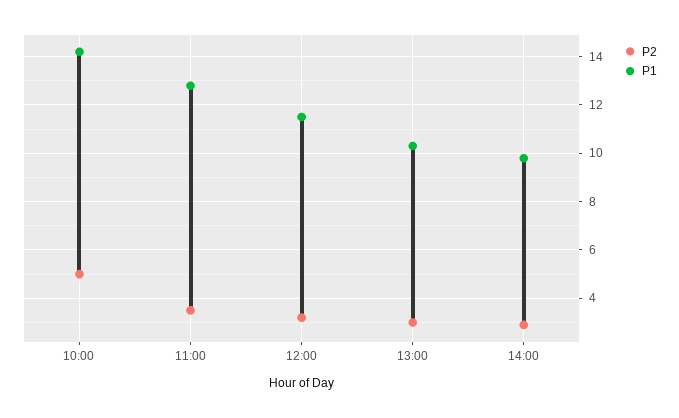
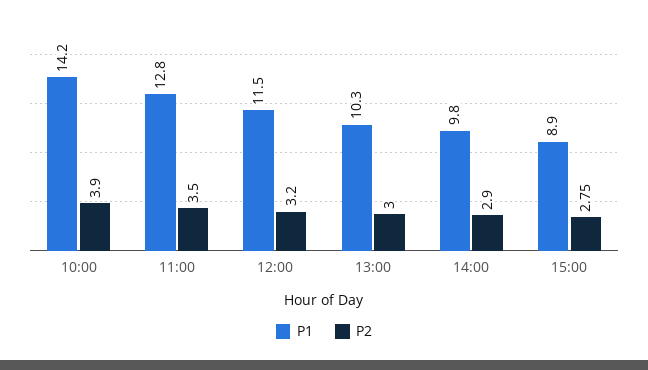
P2, 10:00: 5 -> 3.9
P1, 15:00: none -> 8.9
P2, 15:00: none -> 2.75

